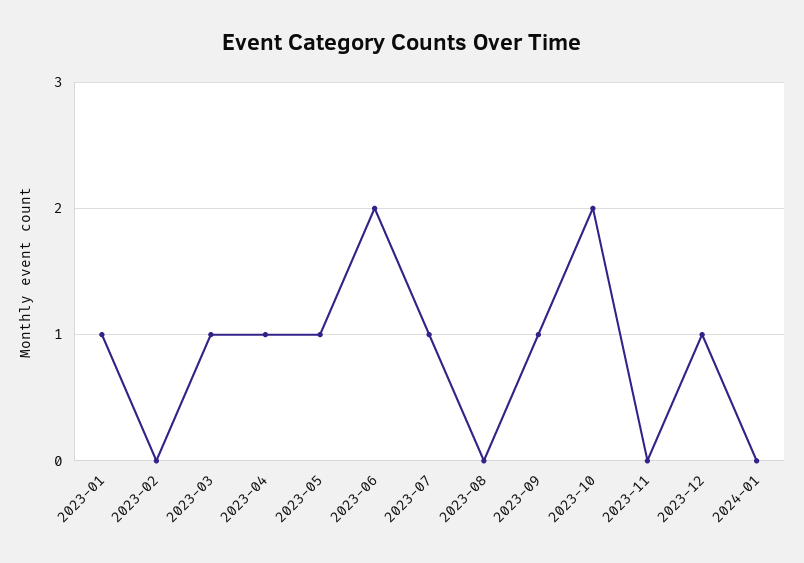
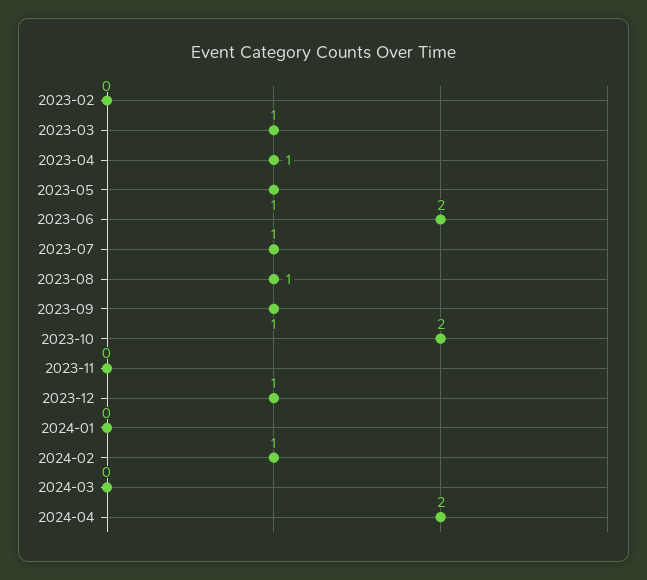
2023-01: 1 -> none
2023-08: 0 -> 1
2024-02: none -> 1
2024-03: none -> 0
2024-04: none -> 2

